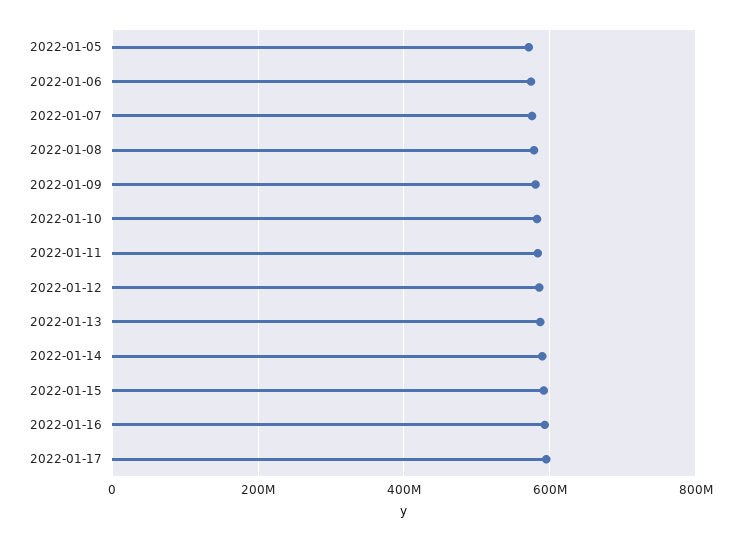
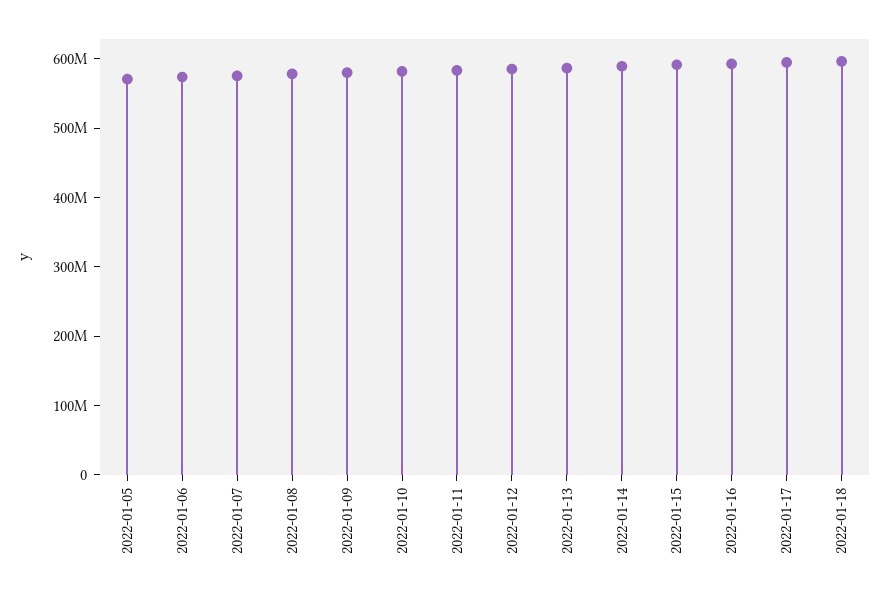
2022-01-18: none -> 600000000

